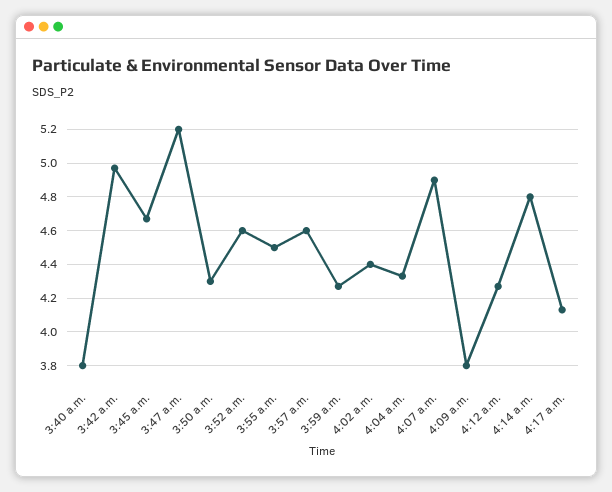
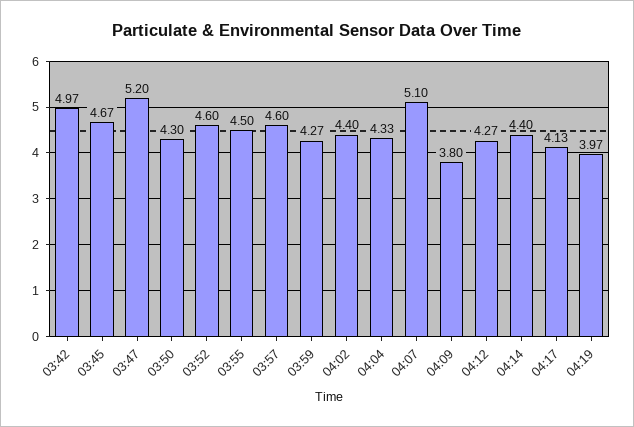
3:40 a.m.: 3.8 -> none
4:07 a.m.: 4.9 -> 5.1
4:14 a.m.: 4.8 -> 4.4
04:19: none -> 3.97

